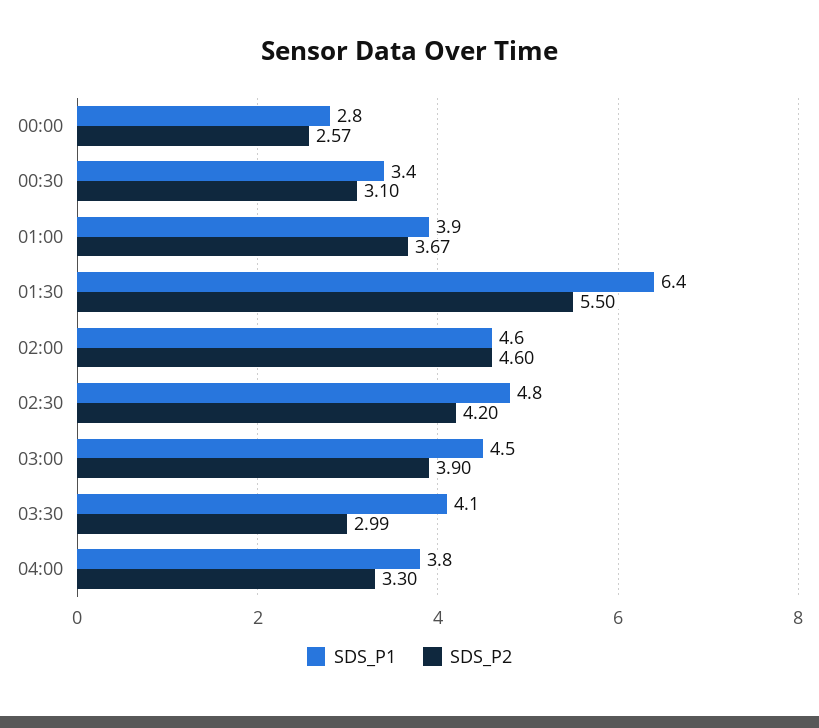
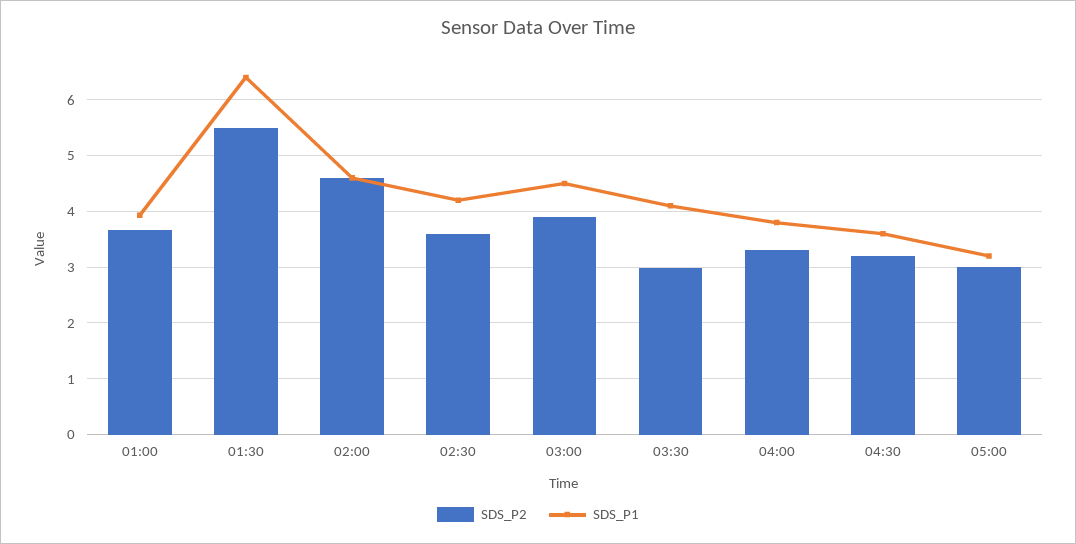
SDS_P1, 00:00: 2.8 -> none
SDS_P2, 00:00: 2.57 -> none
SDS_P1, 00:30: 3.4 -> none
SDS_P2, 00:30: 3.1 -> none
SDS_P1, 02:30: 4.8 -> 4.2
SDS_P2, 02:30: 4.2 -> 3.6
SDS_P2, 04:30: none -> 3.2
SDS_P1, 04:30: none -> 3.6
SDS_P2, 05:00: none -> 3
SDS_P1, 05:00: none -> 3.2

